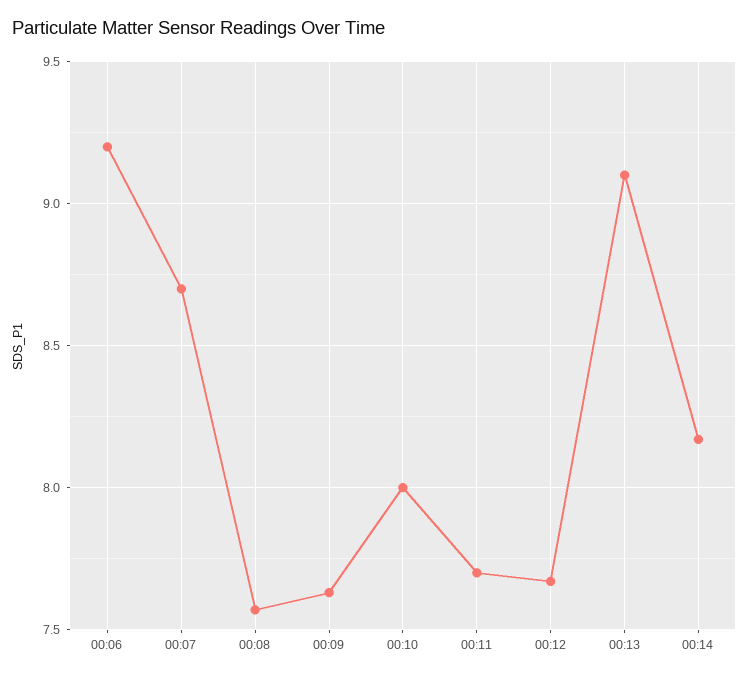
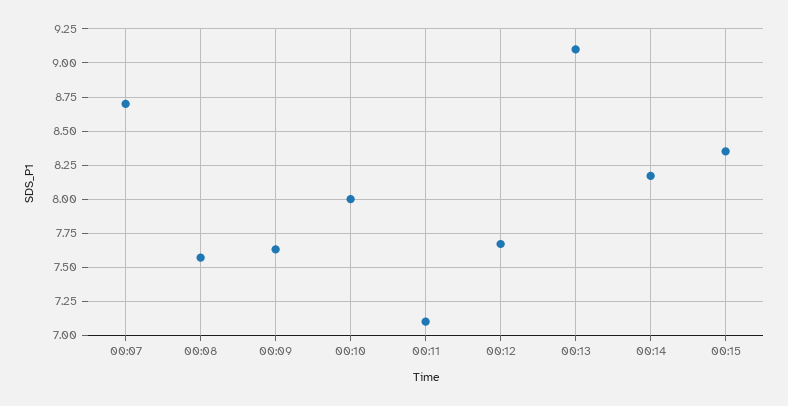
00:06: 9.2 -> none
00:11: 7.7 -> 7.1
00:15: none -> 8.35

